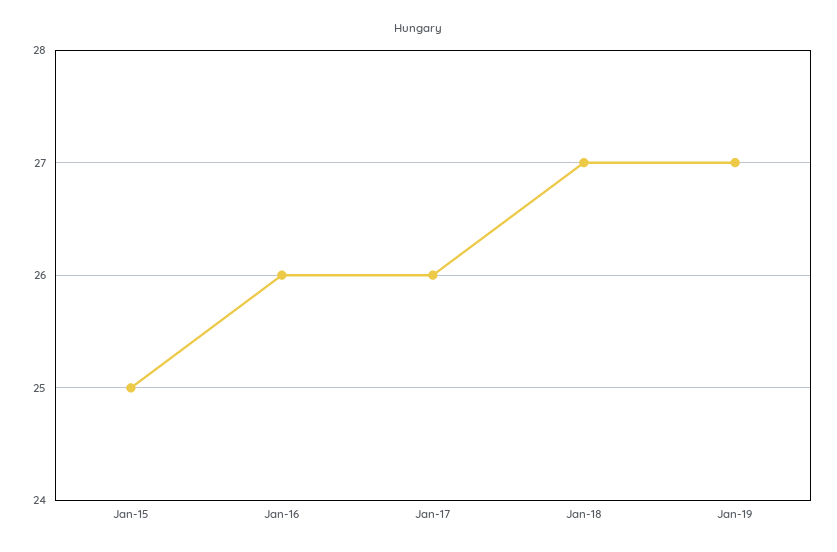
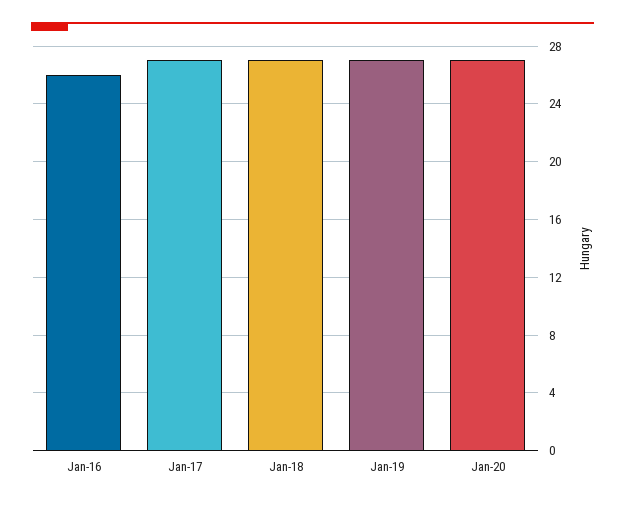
Jan-15: 25 -> none
Jan-17: 26 -> 27
Jan-20: none -> 27

